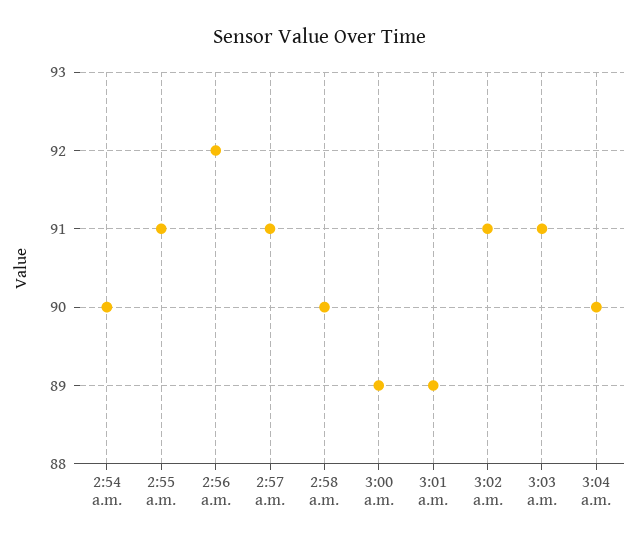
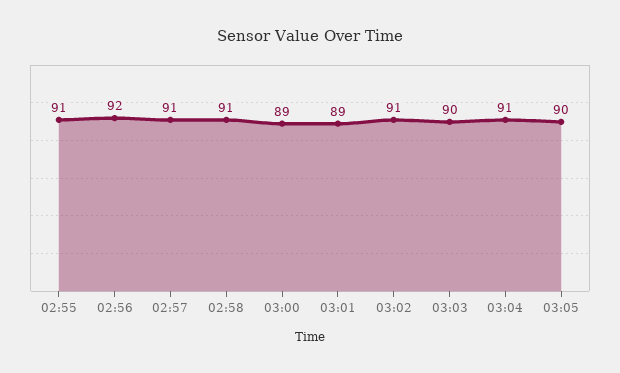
2:54 a.m.: 90 -> none
2:58 a.m.: 90 -> 91
3:03 a.m.: 91 -> 90
3:04 a.m.: 90 -> 91
03:05: none -> 90

